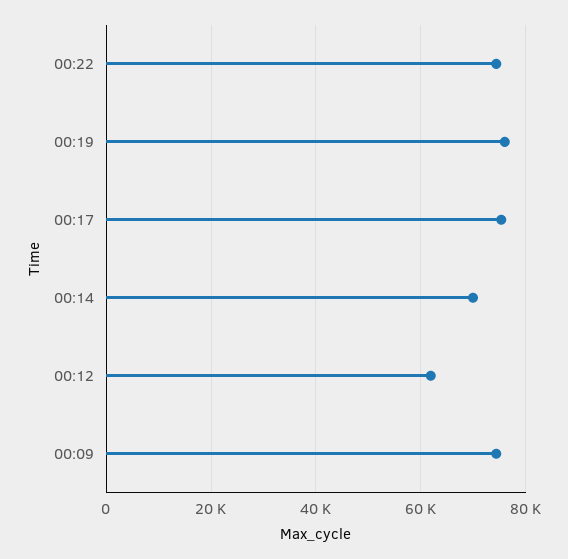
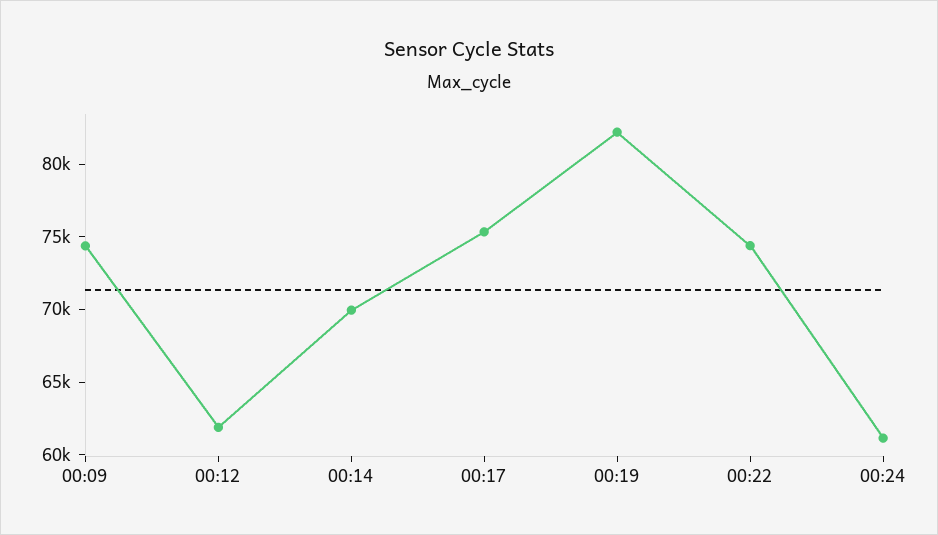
00:19: 76000 -> 82000
00:24: none -> 61000

